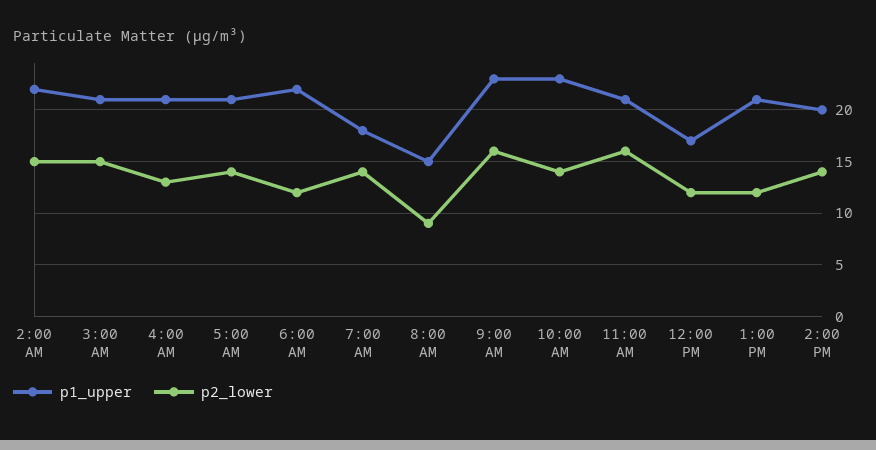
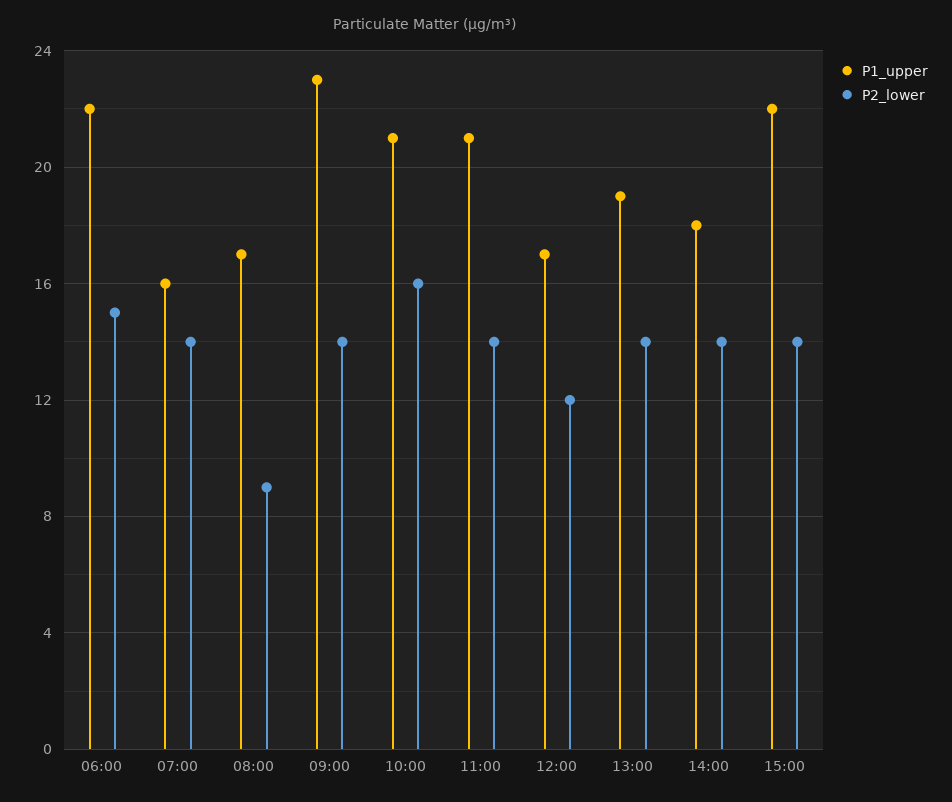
p1_upper, 2:00 AM: 22 -> none
p2_lower, 2:00 AM: 15 -> none
p1_upper, 3:00 AM: 21 -> none
p2_lower, 3:00 AM: 15 -> none
p1_upper, 4:00 AM: 21 -> none
p2_lower, 4:00 AM: 13 -> none
p1_upper, 5:00 AM: 21 -> none
p2_lower, 5:00 AM: 14 -> none
p2_lower, 6:00 AM: 12 -> 15
p1_upper, 7:00 AM: 18 -> 16
p1_upper, 8:00 AM: 15 -> 17
p2_lower, 9:00 AM: 16 -> 14
p1_upper, 10:00 AM: 23 -> 21
p2_lower, 10:00 AM: 14 -> 16
p2_lower, 11:00 AM: 16 -> 14
p1_upper, 1:00 PM: 21 -> 19
p2_lower, 1:00 PM: 12 -> 14
p1_upper, 2:00 PM: 20 -> 18
p1_upper, 15:00: none -> 22
p2_lower, 15:00: none -> 14

